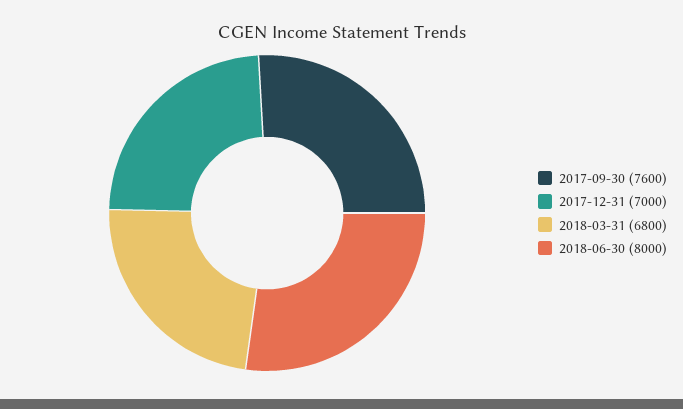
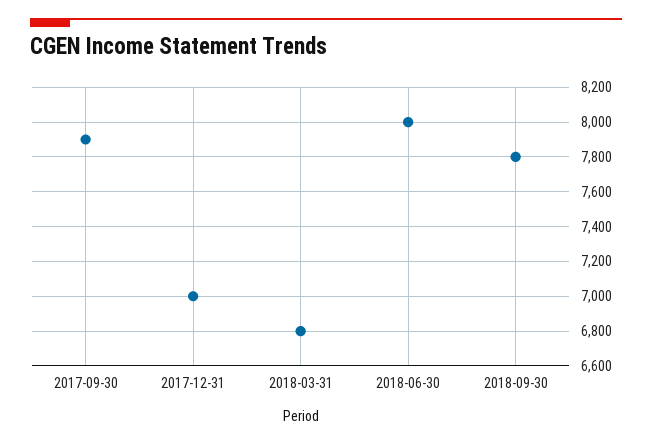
2017-09-30: 7600 -> 7900
2018-09-30: none -> 7800

